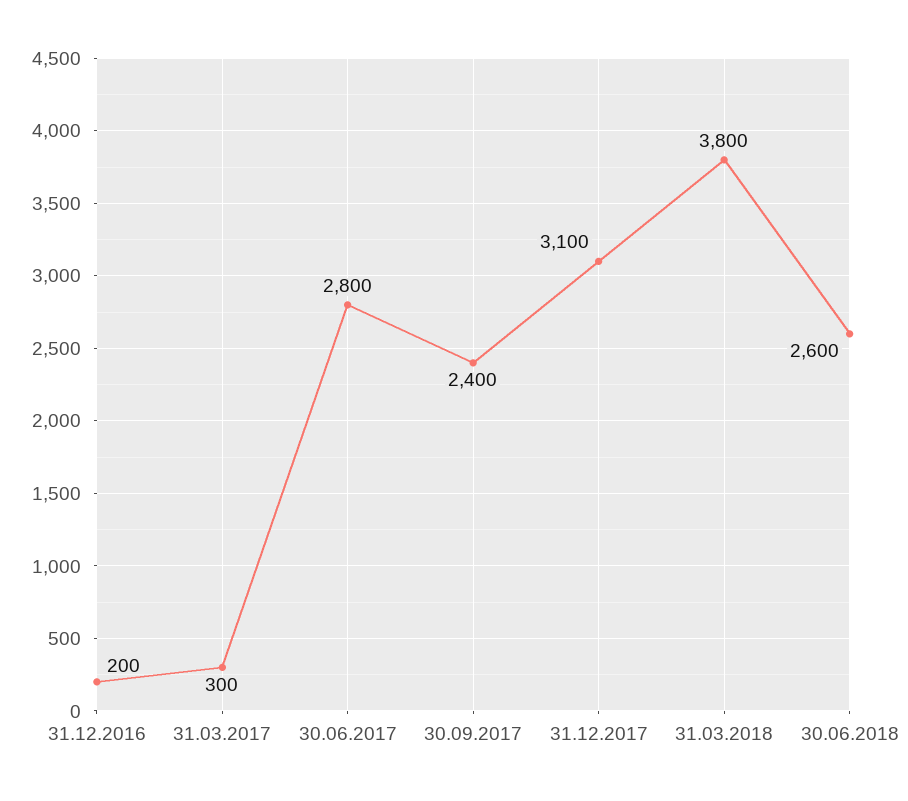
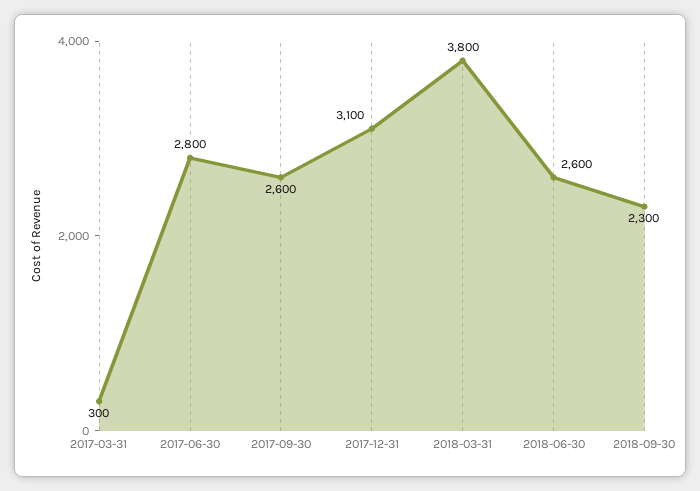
31.12.2016: 200 -> none
30.09.2017: 2400 -> 2600
2018-09-30: none -> 2300

